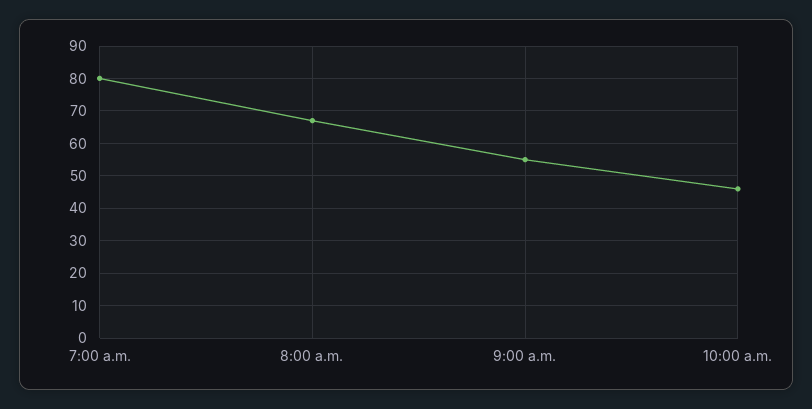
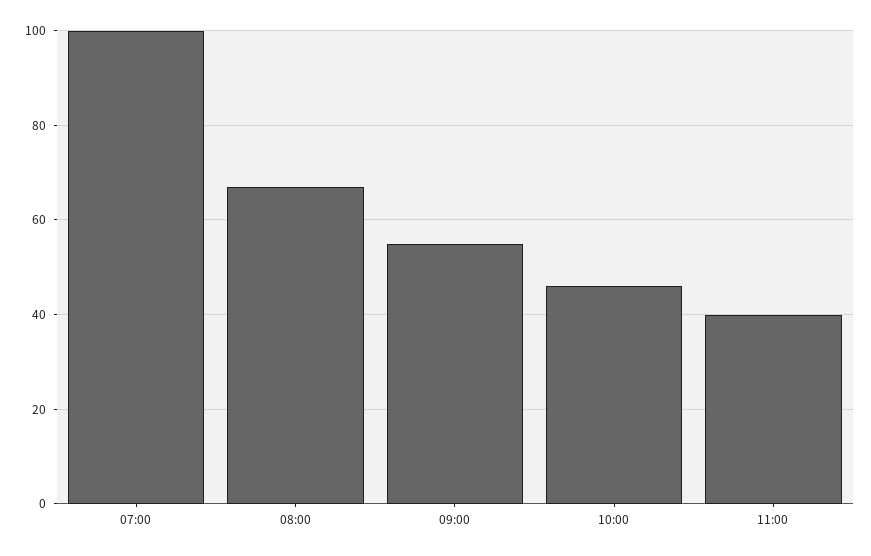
7:00 a.m.: 80 -> 100
11:00: none -> 40

